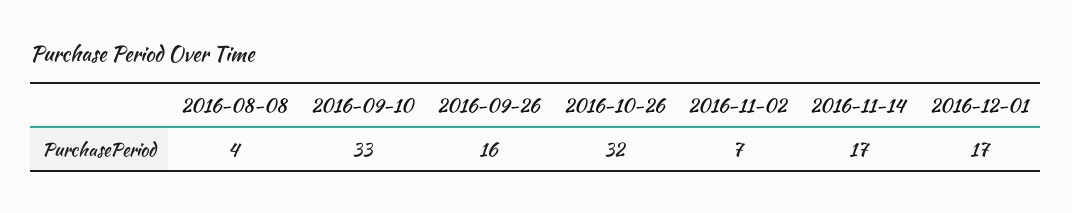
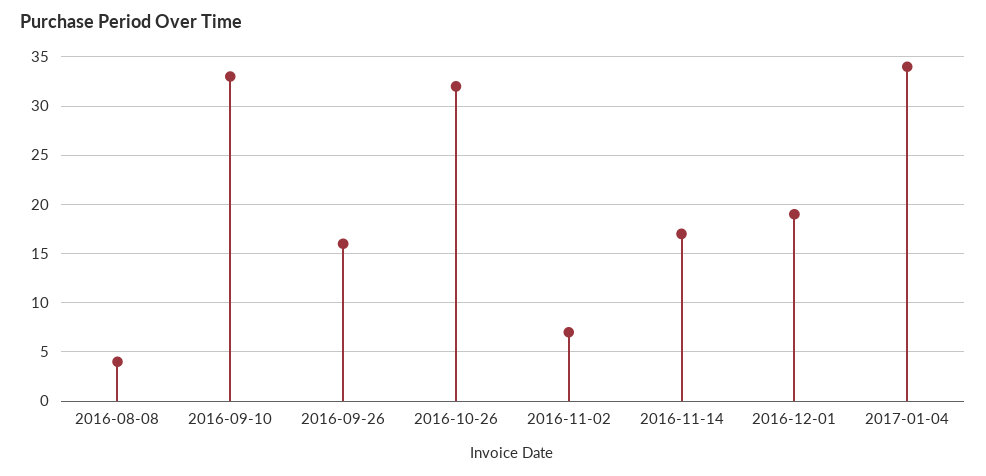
2016-12-01: 17 -> 19
2017-01-04: none -> 34

